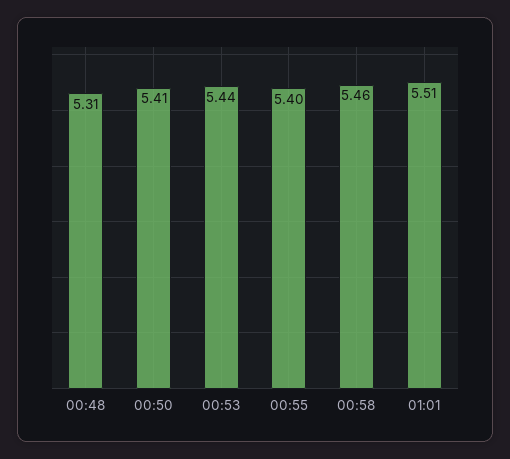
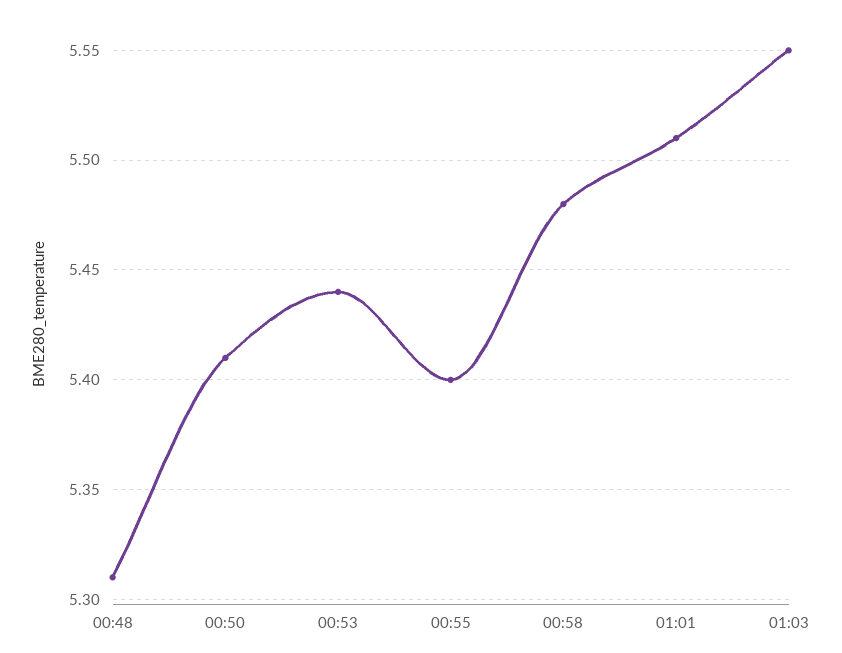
00:58: 5.46 -> 5.48
01:03: none -> 5.55

